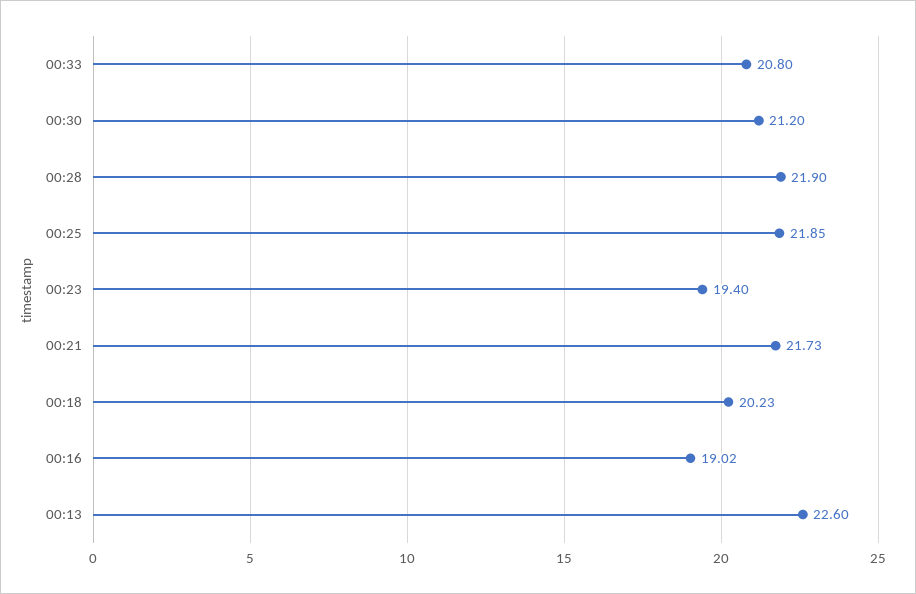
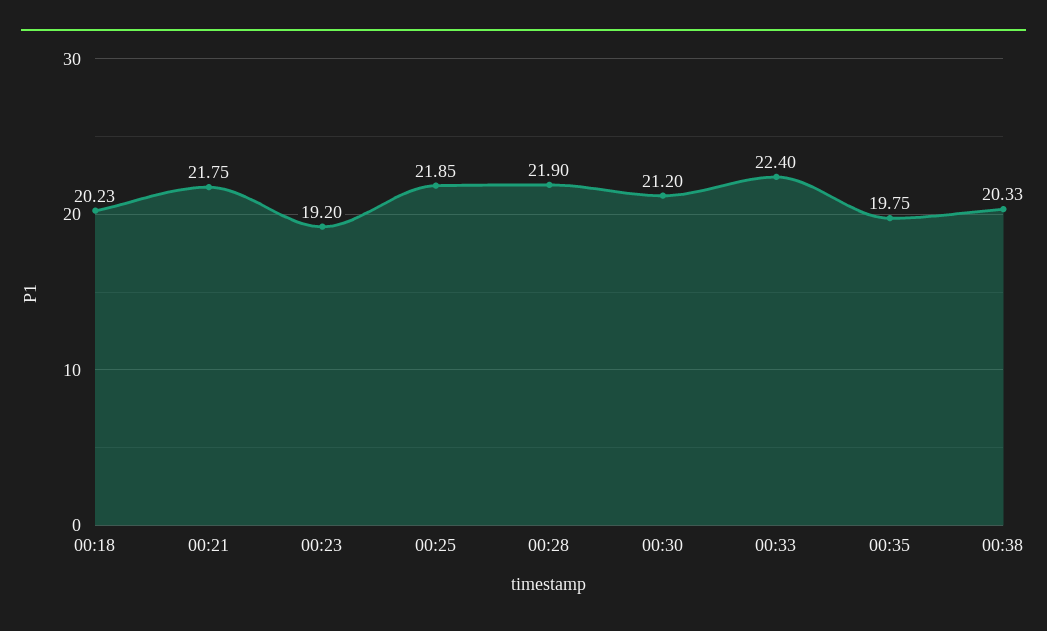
00:33: 20.8 -> 22.4
00:23: 19.4 -> 19.2
00:21: 21.73 -> 21.75
00:16: 19.02 -> none
00:13: 22.6 -> none
00:35: none -> 19.75
00:38: none -> 20.33

